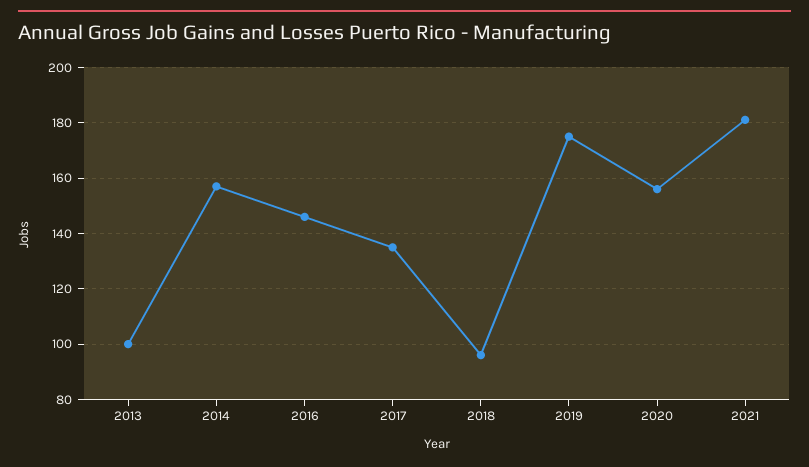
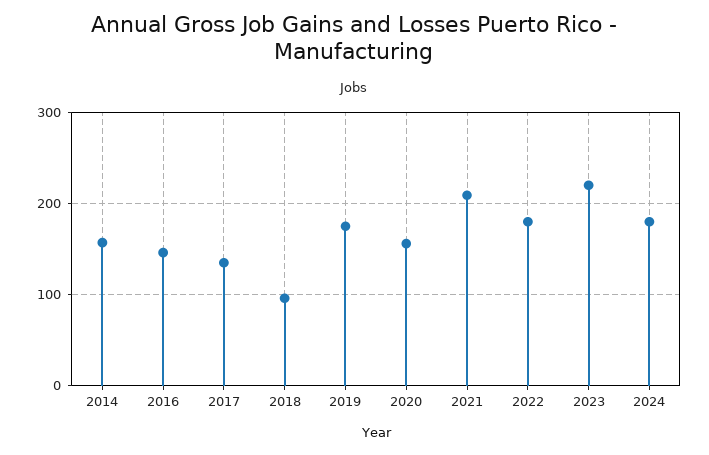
2013: 100 -> none
2021: 180 -> 210
2022: none -> 180
2023: none -> 220
2024: none -> 180

